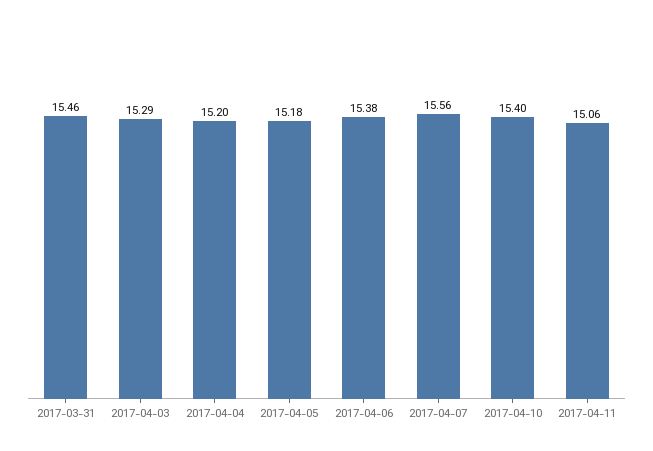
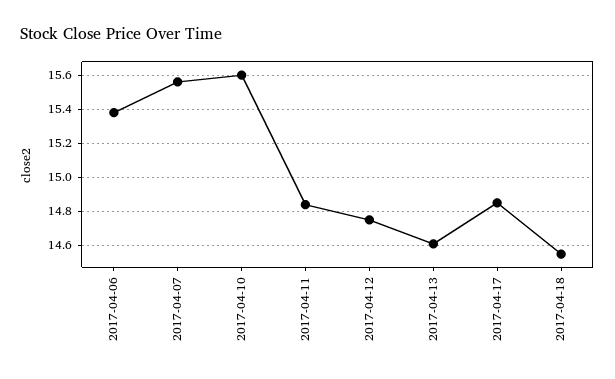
2017-03-31: 15.46 -> none
2017-04-03: 15.29 -> none
2017-04-04: 15.2 -> none
2017-04-05: 15.18 -> none
2017-04-10: 15.4 -> 15.6
2017-04-11: 15.06 -> 14.85
2017-04-12: none -> 14.75
2017-04-13: none -> 14.6
2017-04-17: none -> 14.85
2017-04-18: none -> 14.55

